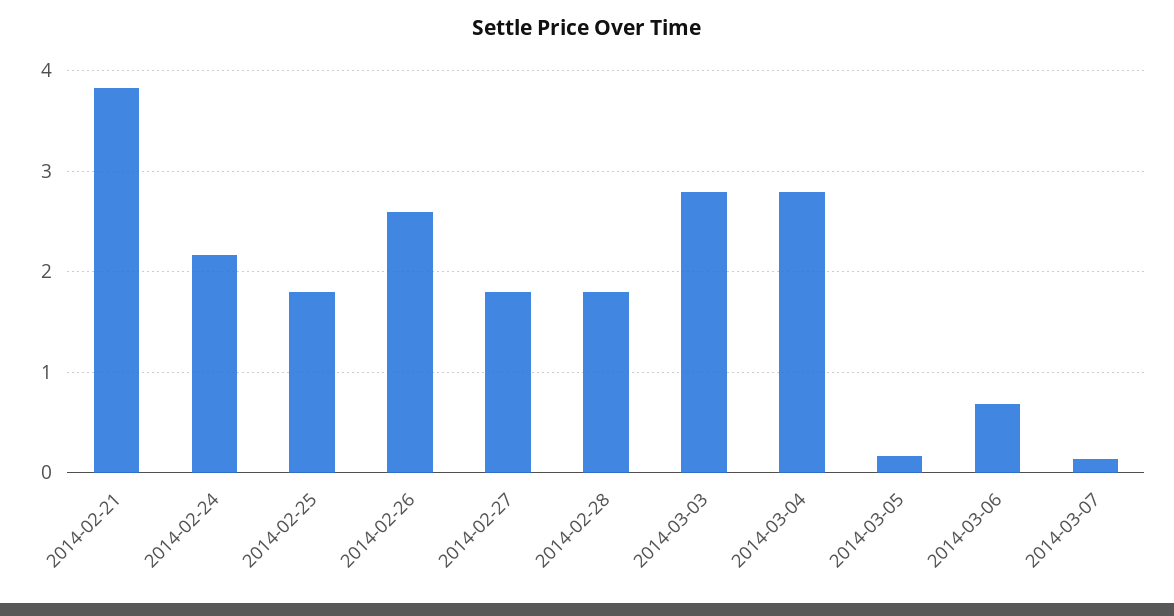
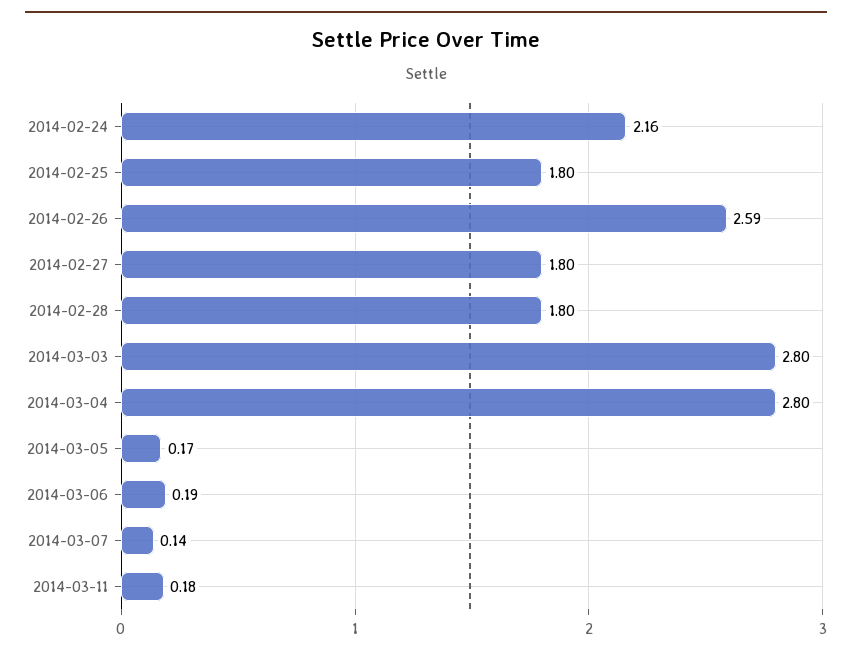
2014-02-21: 3.8 -> none
2014-03-06: 0.7 -> 0.19
2014-03-11: none -> 0.18

